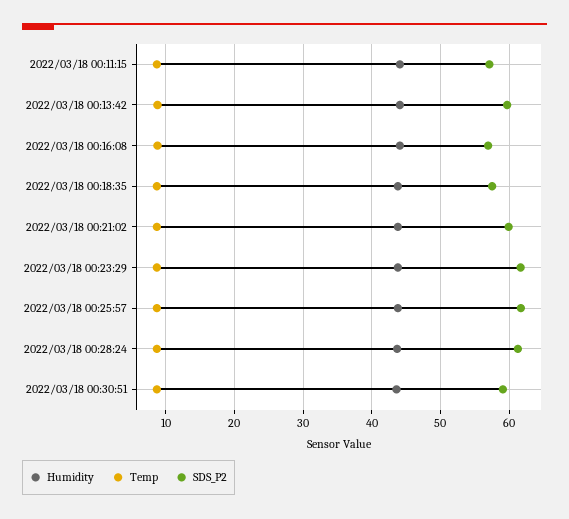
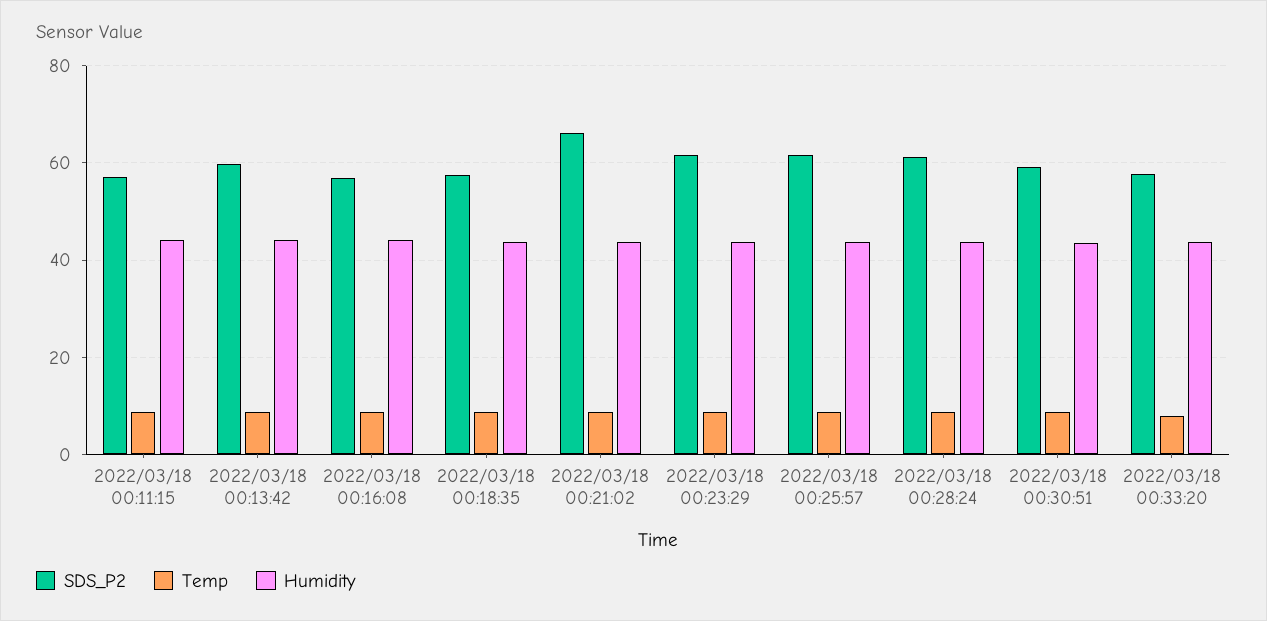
SDS_P2, 2022/03/18 00:21:02: 60 -> 66
SDS_P2, 2022/03/18 00:33:20: none -> 58
Temp, 2022/03/18 00:33:20: none -> 8
Humidity, 2022/03/18 00:33:20: none -> 44

